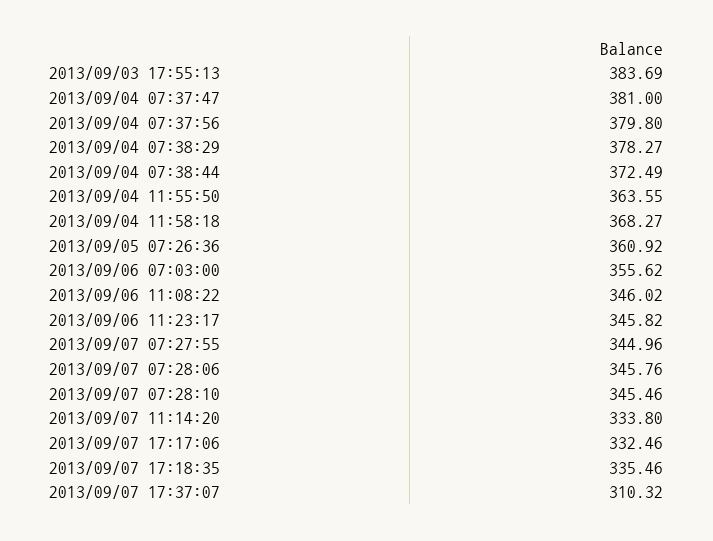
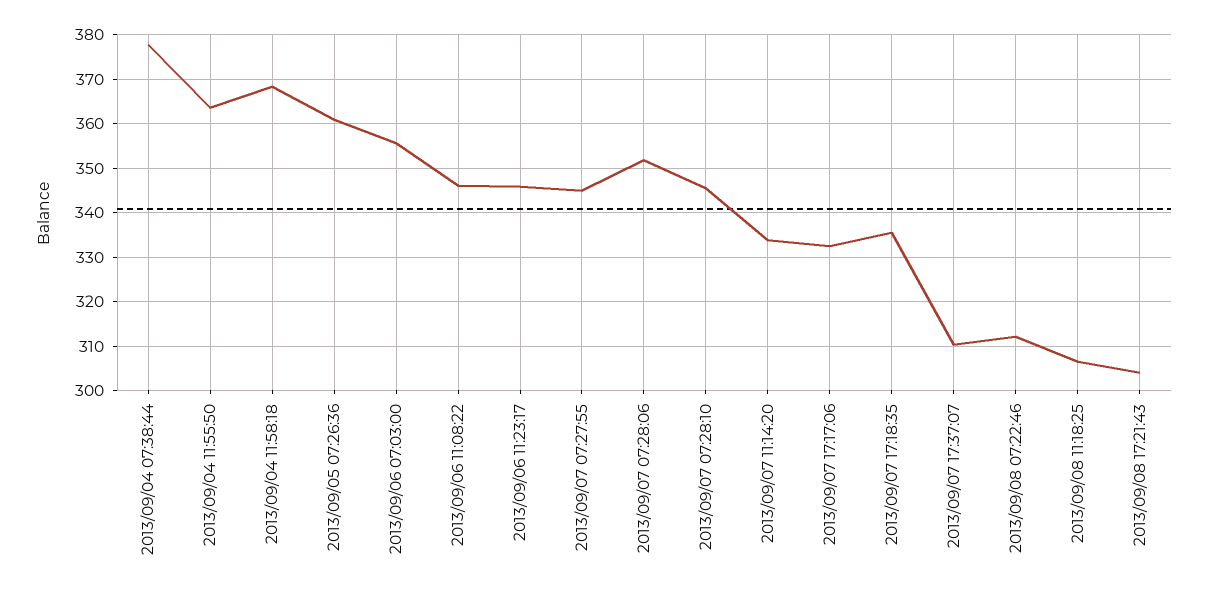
2013/09/03 17:55:13: 383.69 -> none
2013/09/04 07:37:47: 381 -> none
2013/09/04 07:37:56: 379.8 -> none
2013/09/04 07:38:29: 378.27 -> none
2013/09/04 07:38:44: 372.49 -> 378
2013/09/07 07:28:06: 345.76 -> 352
2013/09/08 07:22:46: none -> 312
2013/09/08 11:18:25: none -> 306
2013/09/08 17:21:43: none -> 304

